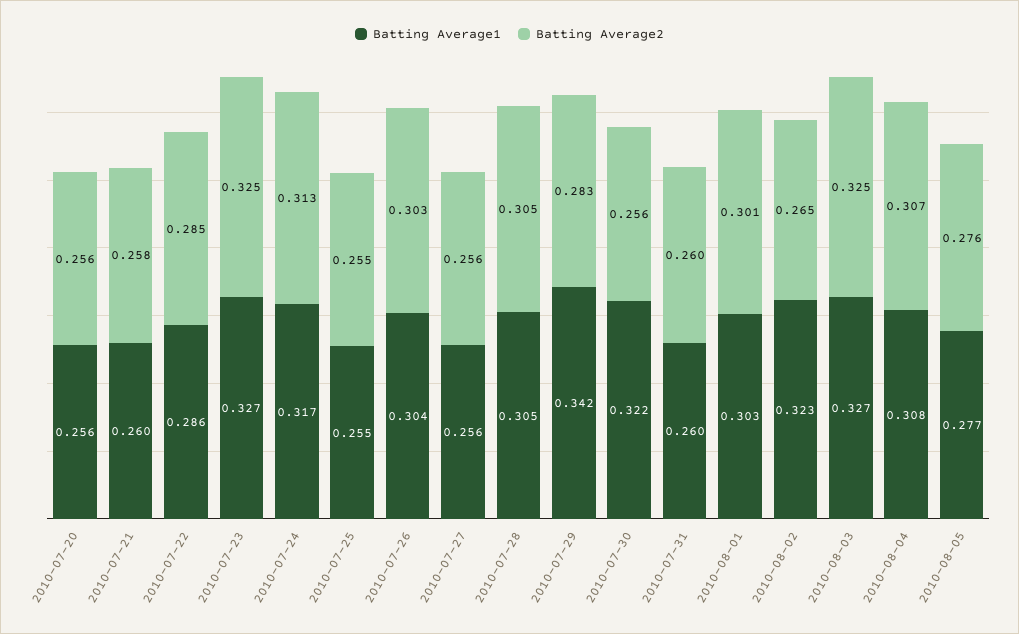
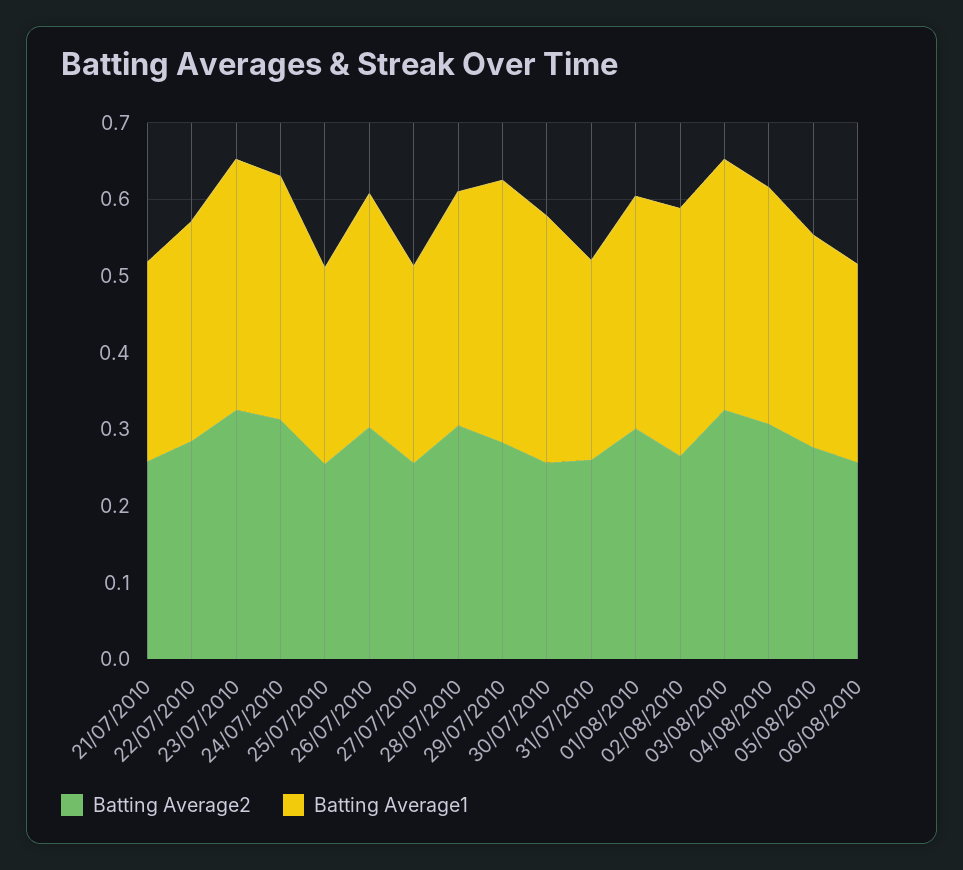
Batting Average1, 2010-07-20: 0.256 -> none
Batting Average2, 2010-07-20: 0.256 -> none
Batting Average2, 06/08/2010: none -> 0.26
Batting Average1, 06/08/2010: none -> 0.26

